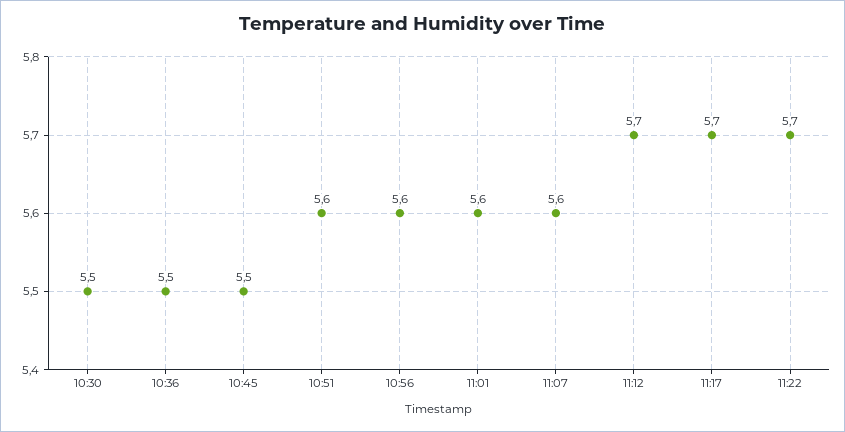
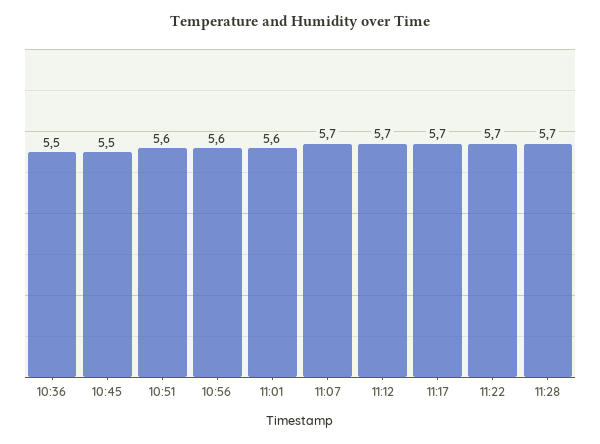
10:30: 5.5 -> none
11:07: 5.6 -> 5.7
11:28: none -> 5.7

